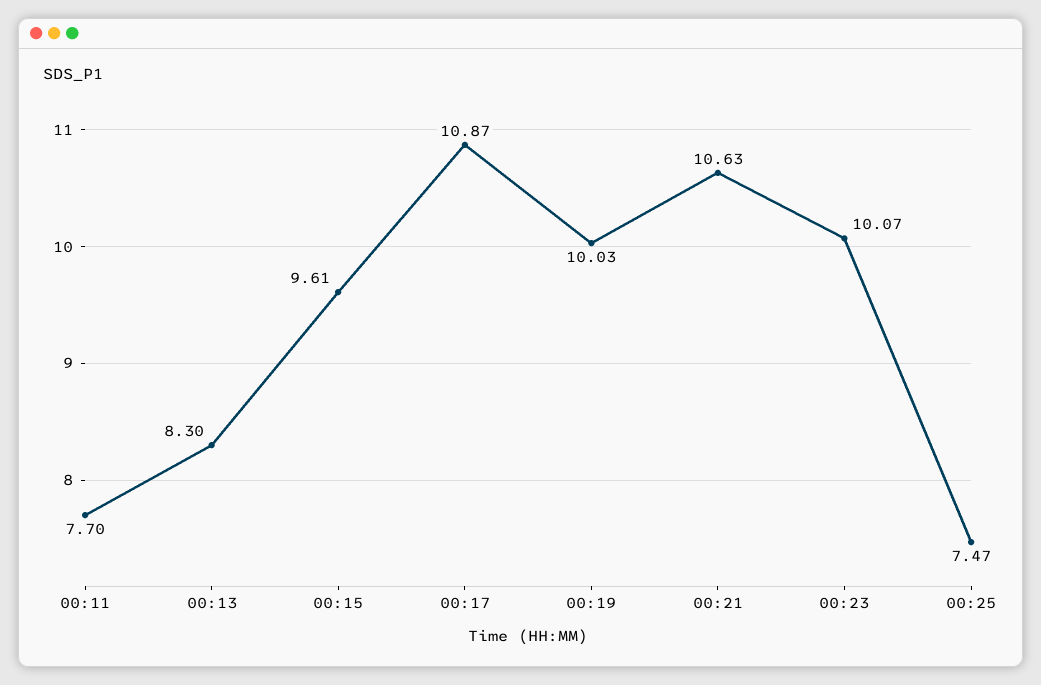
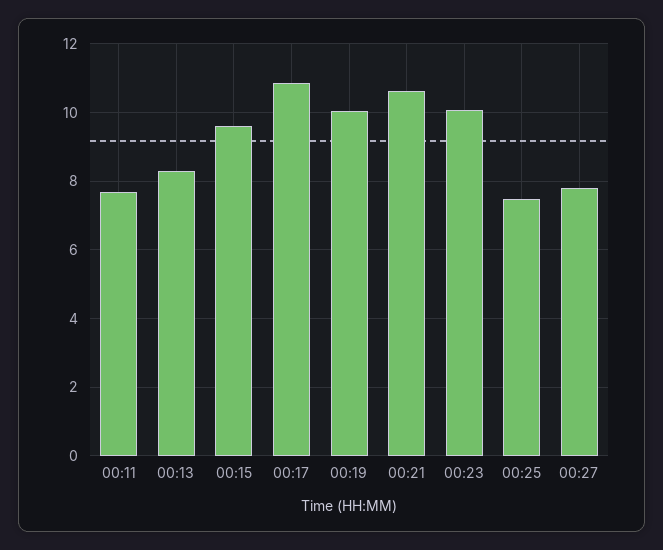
00:27: none -> 7.8

